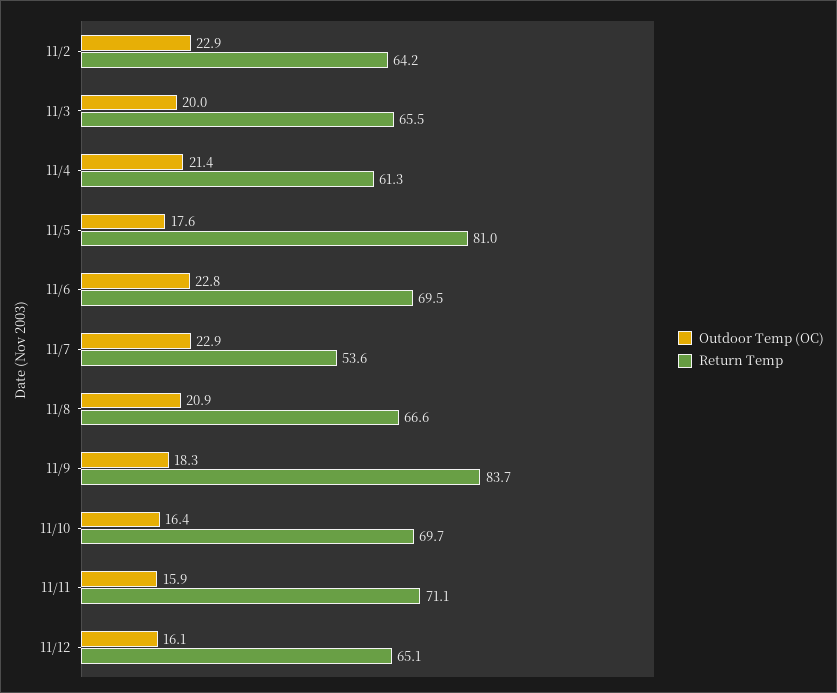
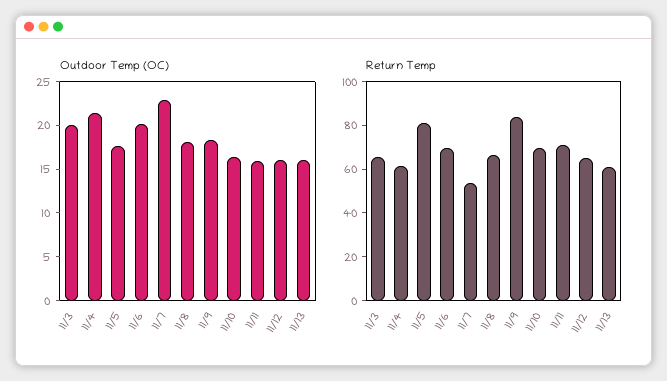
Outdoor Temp (OC), 11/2: 22.9 -> none
Return Temp, 11/2: 64.2 -> none
Outdoor Temp (OC), 11/6: 22.8 -> 20
Outdoor Temp (OC), 11/8: 20.9 -> 18
Outdoor Temp (OC), 11/13: none -> 16
Return Temp, 11/13: none -> 60

